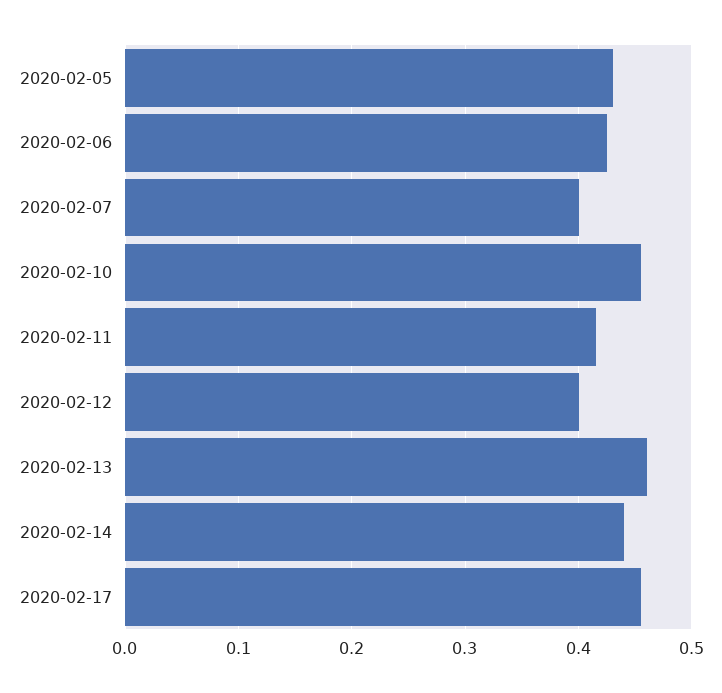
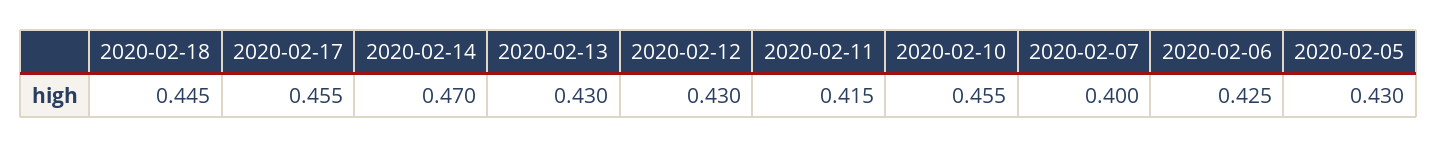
2020-02-12: 0.4 -> 0.43
2020-02-13: 0.46 -> 0.43
2020-02-14: 0.44 -> 0.47
2020-02-18: none -> 0.445

